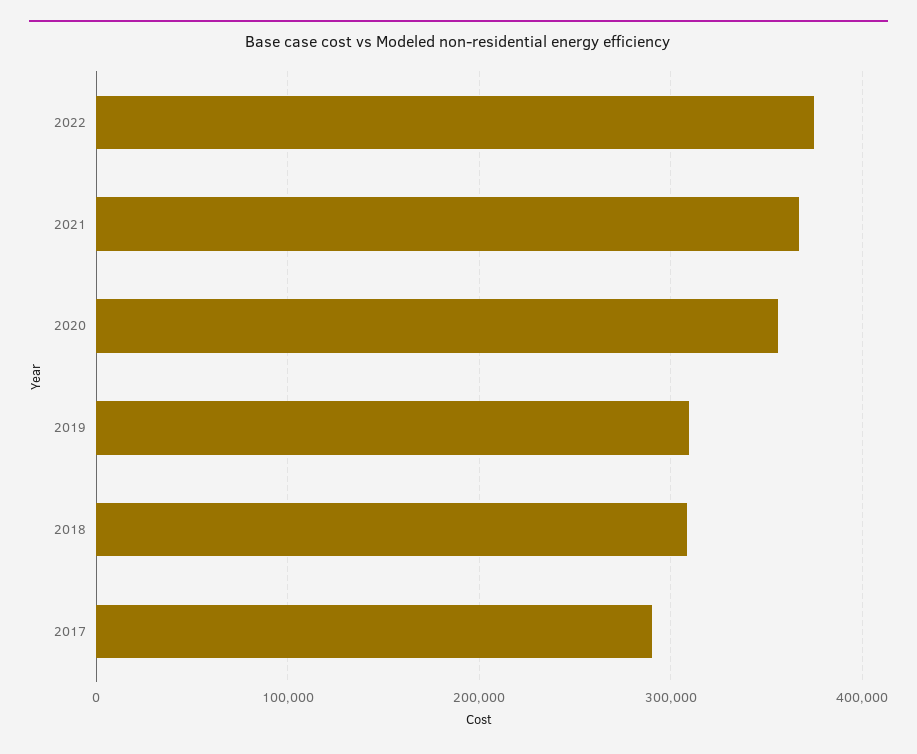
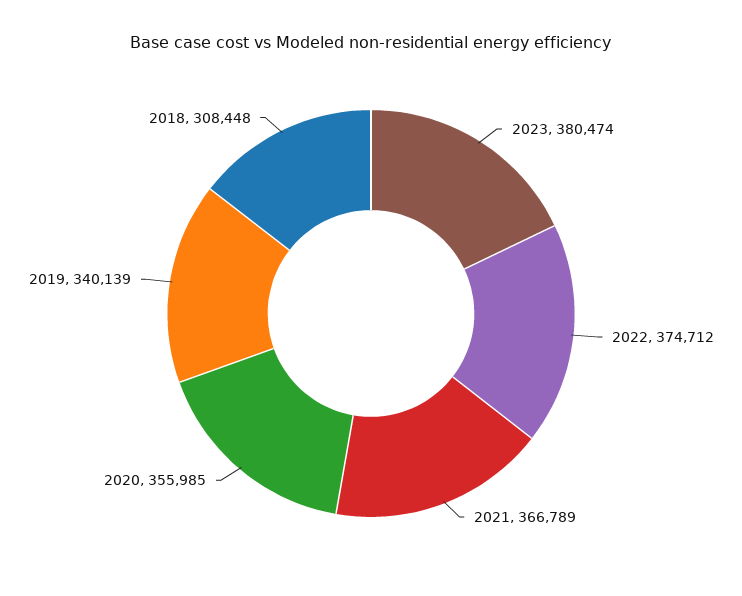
2019: 310000 -> 340139
2017: 290000 -> none
2023: none -> 380474

